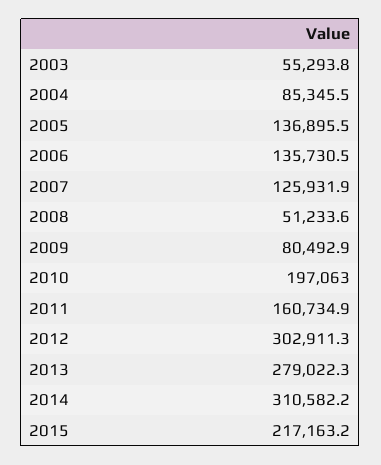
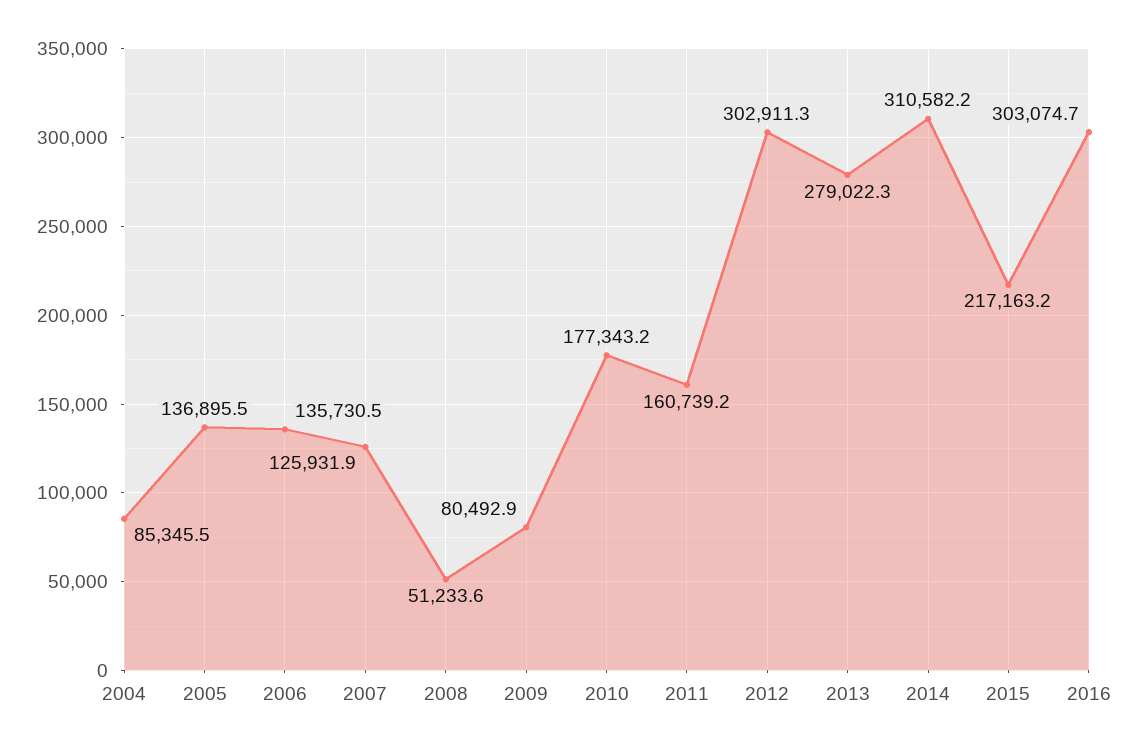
2003: 55293.8 -> none
2010: 197063 -> 177343.2
2011: 160734.9 -> 160739.2
2016: none -> 303074.7

